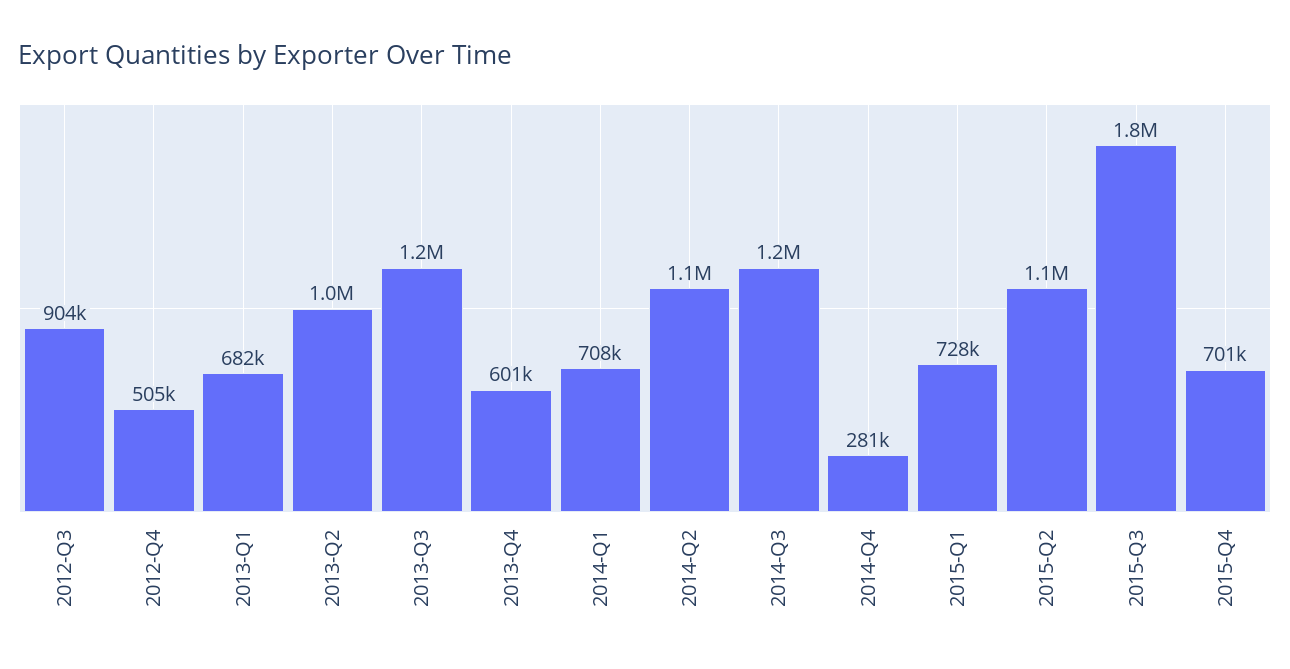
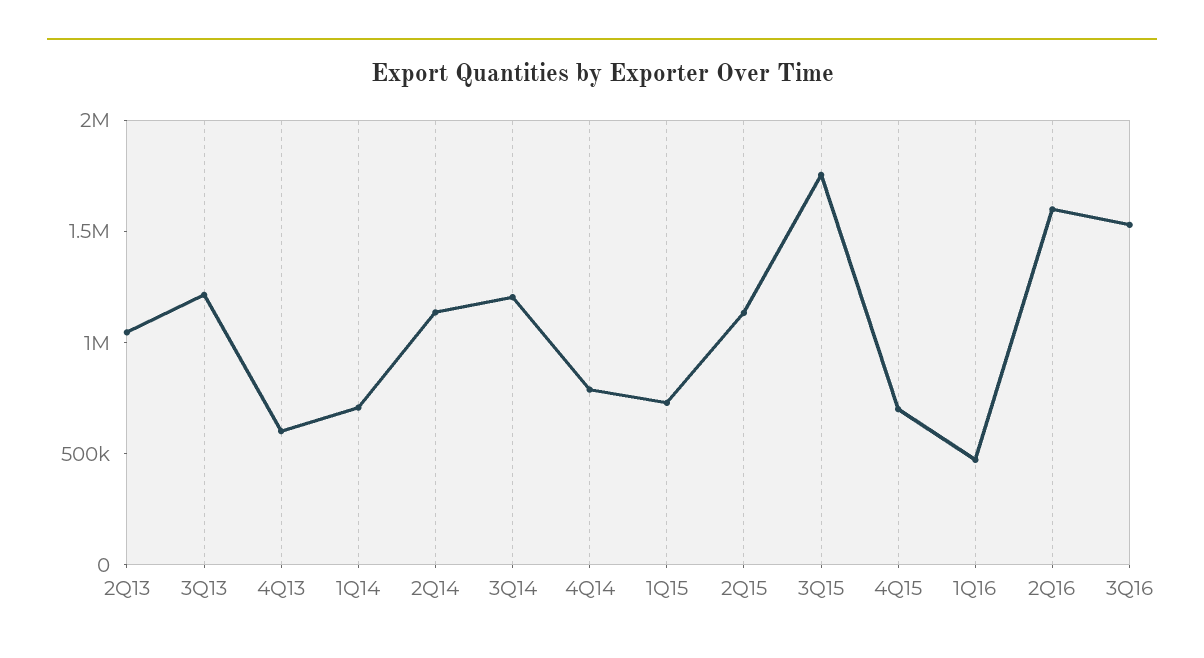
2012-Q3: 904000 -> none
2012-Q4: 505000 -> none
2013-Q1: 682000 -> none
2014-Q4: 281000 -> 800000
1Q16: none -> 500000
2Q16: none -> 1600000
3Q16: none -> 1500000

